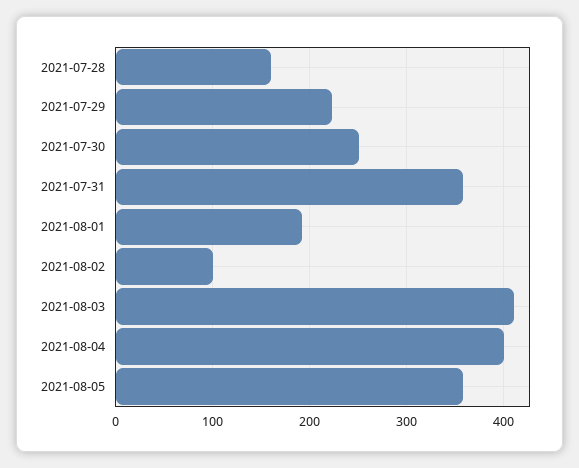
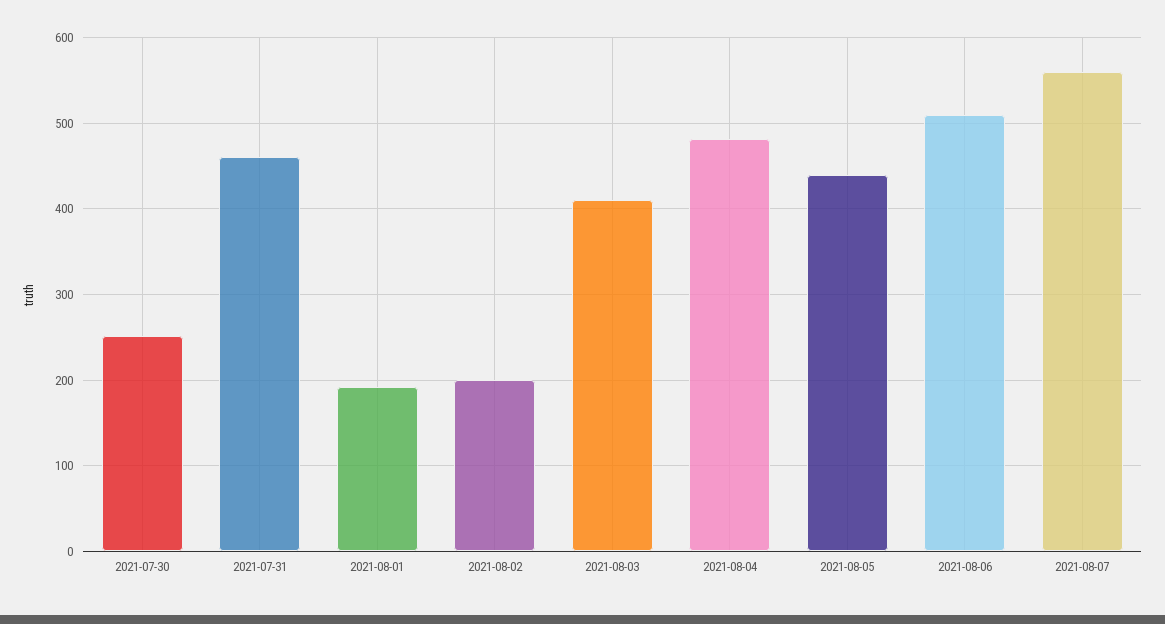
2021-07-28: 160 -> none
2021-07-29: 220 -> none
2021-07-31: 360 -> 460
2021-08-02: 100 -> 200
2021-08-04: 400 -> 480
2021-08-05: 360 -> 440
2021-08-06: none -> 510
2021-08-07: none -> 560

